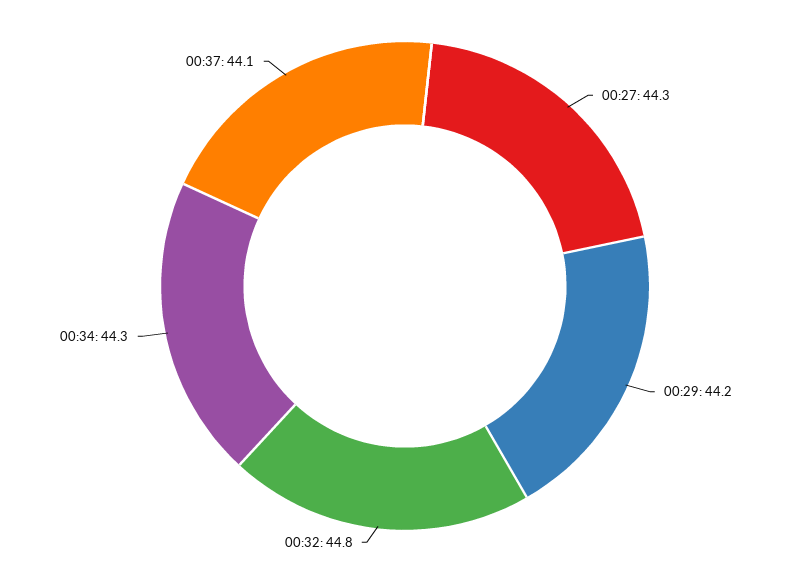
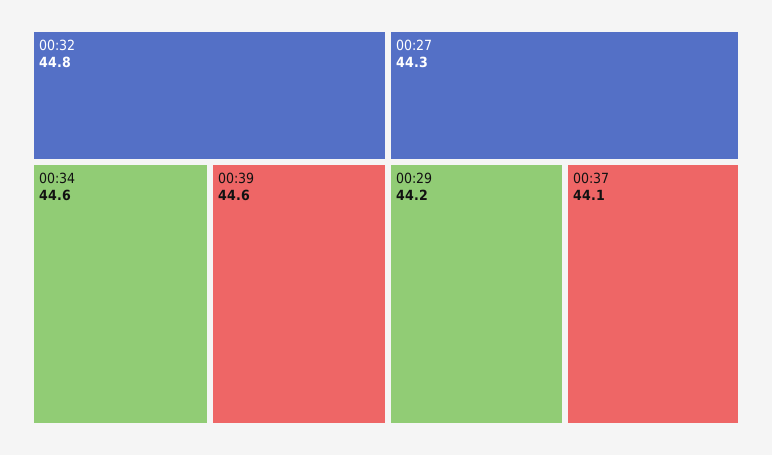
00:34: 44.3 -> 44.6
00:39: none -> 44.6

